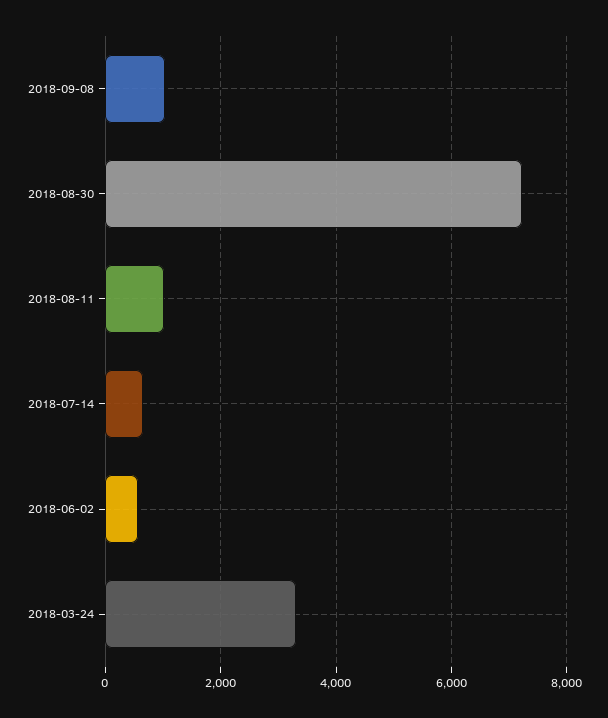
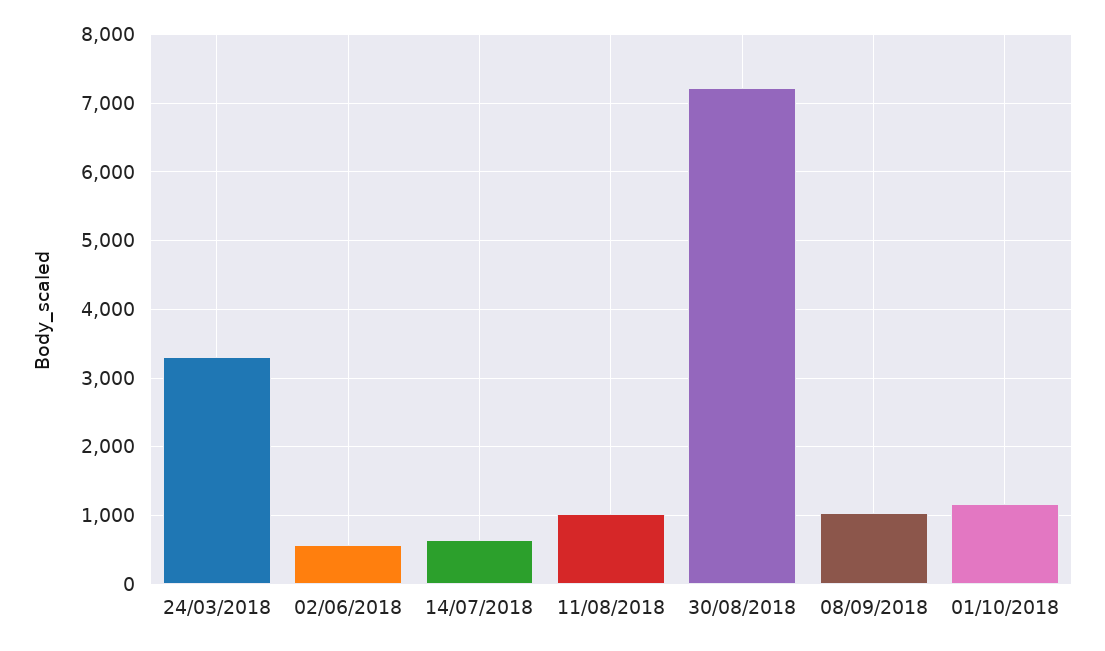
01/10/2018: none -> 1200

